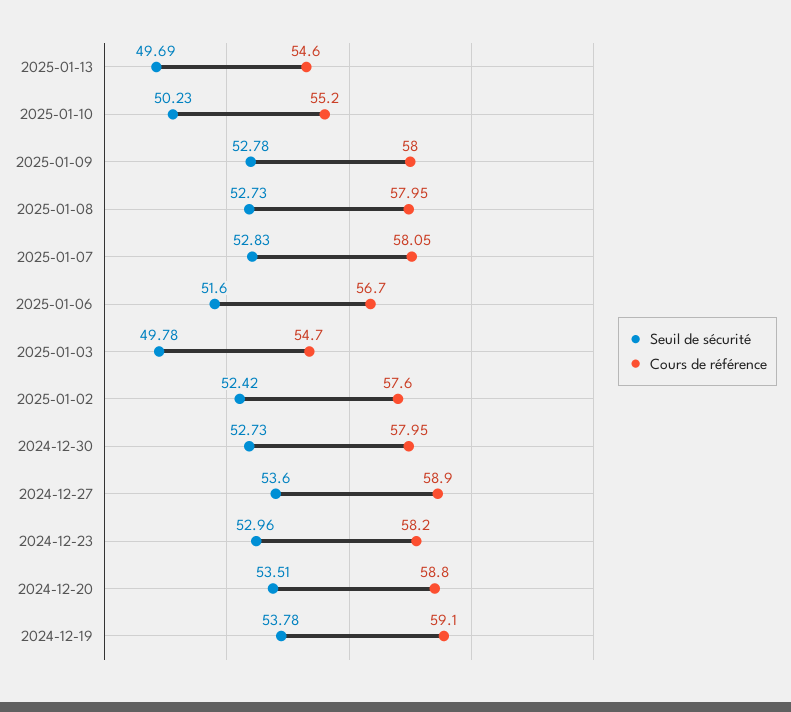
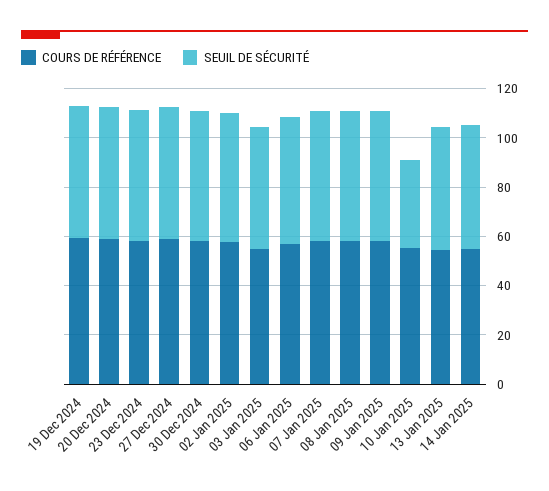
Seuil de sécurité, 2025-01-10: 50.23 -> 35
Cours de référence, 14 Jan 2025: none -> 55
Seuil de sécurité, 14 Jan 2025: none -> 50

